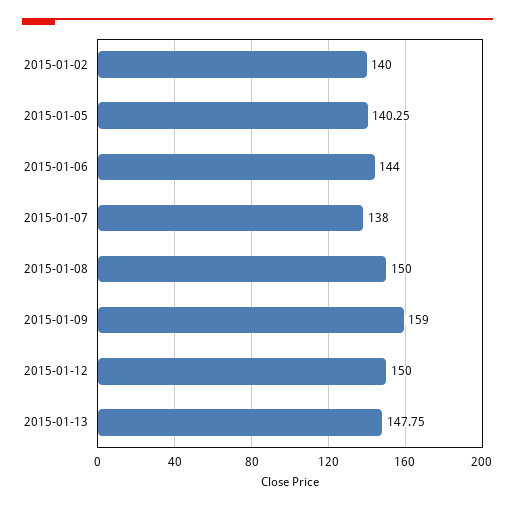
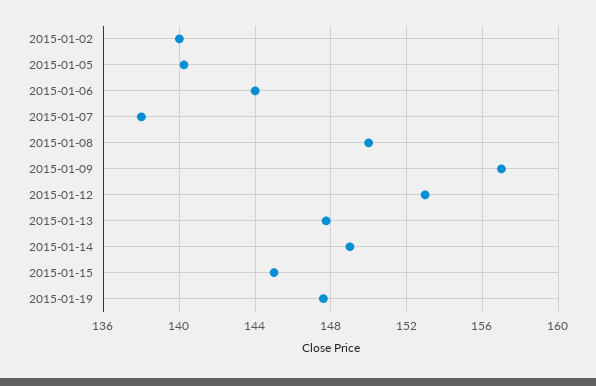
2015-01-09: 159 -> 157
2015-01-12: 150 -> 153
2015-01-14: none -> 149
2015-01-15: none -> 145
2015-01-19: none -> 147.5

